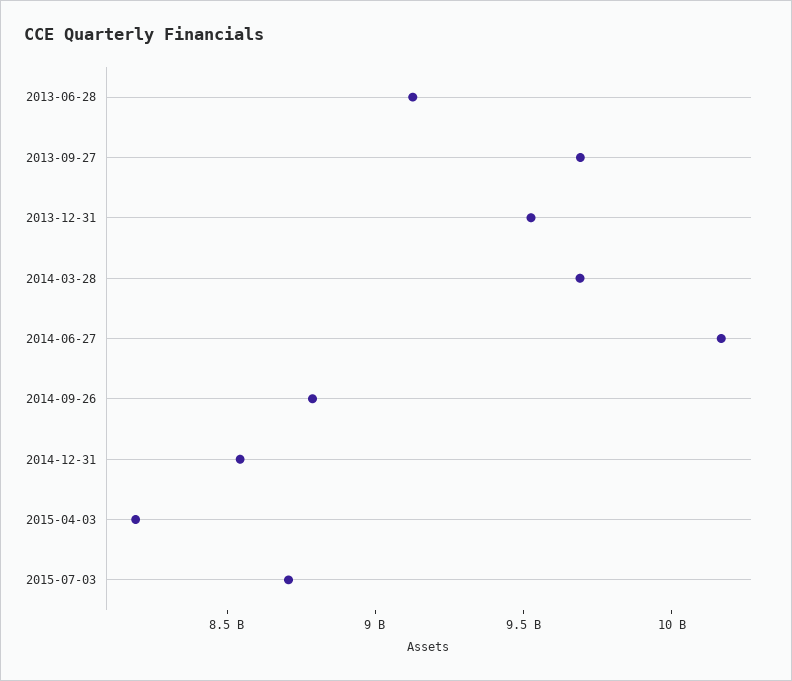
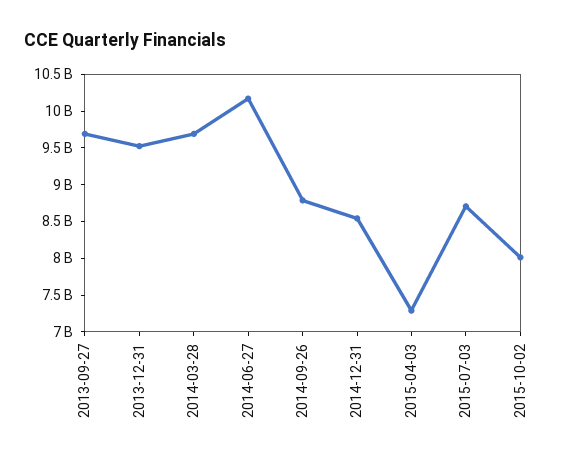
2013-06-28: 9100000000 -> none
2015-04-03: 8200000000 -> 7250000000
2015-10-02: none -> 8000000000

